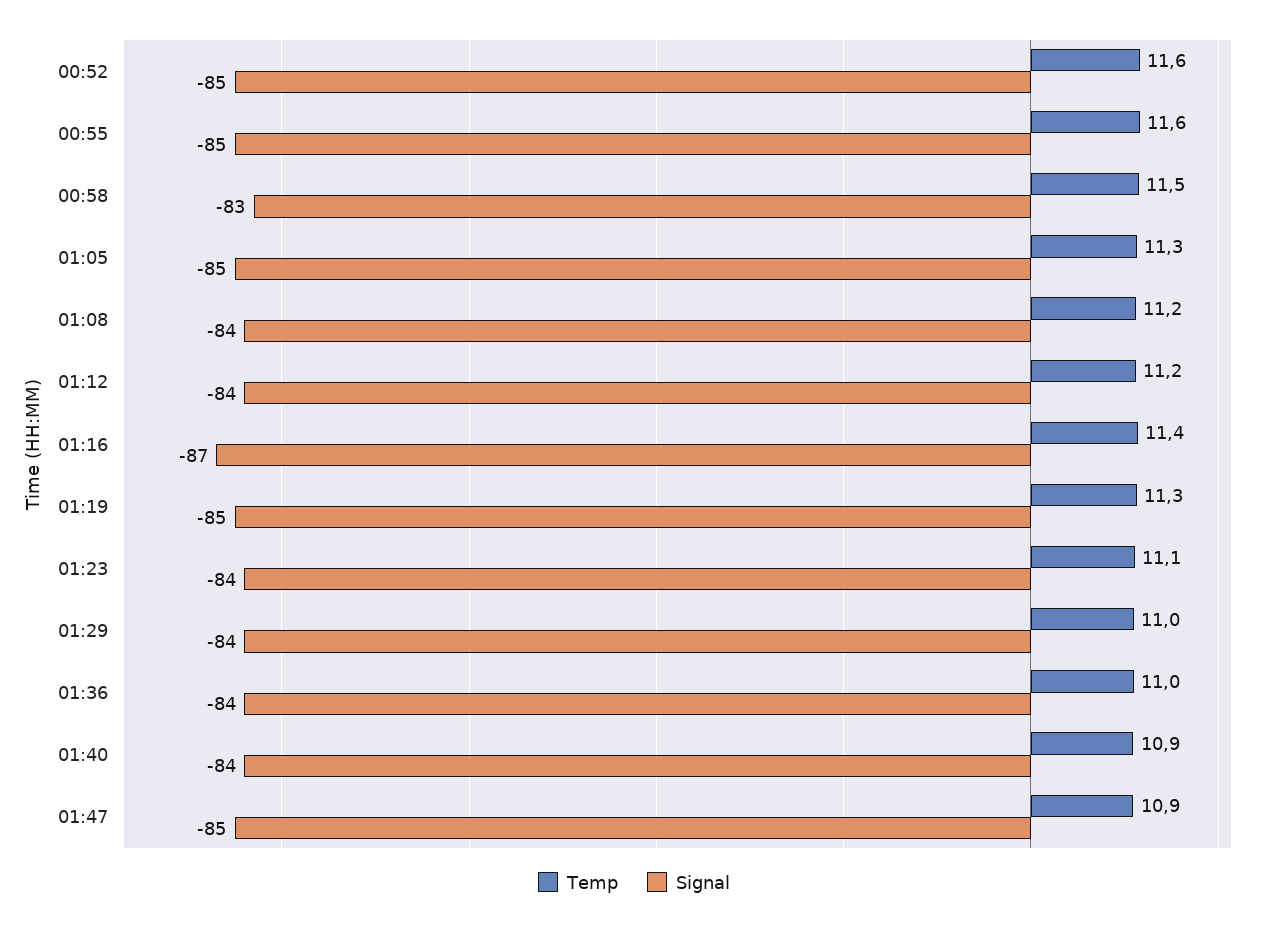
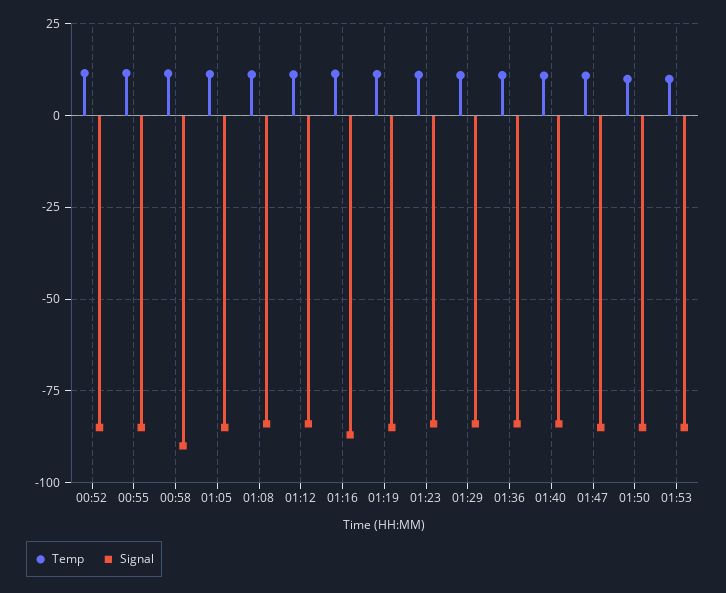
Signal, 00:58: -83 -> -90
Temp, 01:50: none -> 10
Signal, 01:50: none -> -85
Temp, 01:53: none -> 10
Signal, 01:53: none -> -85

